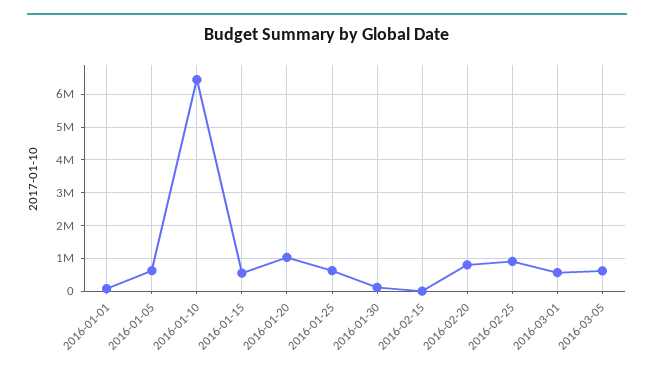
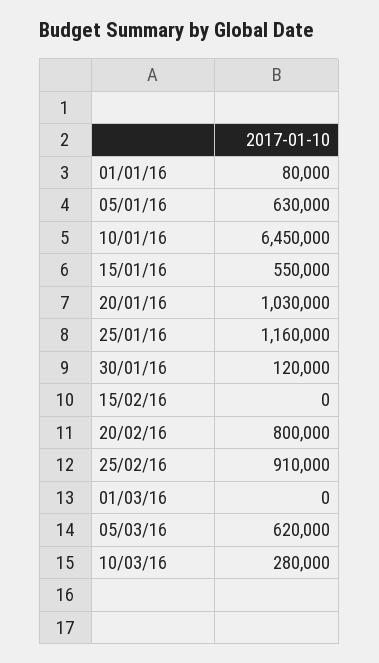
2016-01-25: 600000 -> 1160000
2016-03-01: 600000 -> 0
10/03/16: none -> 280000

